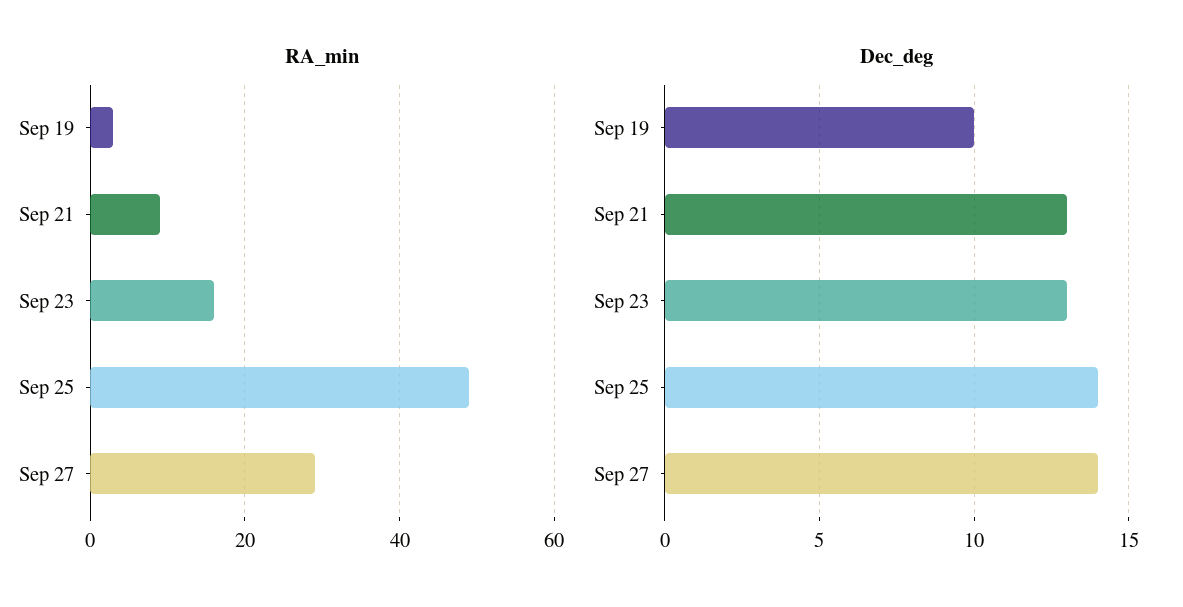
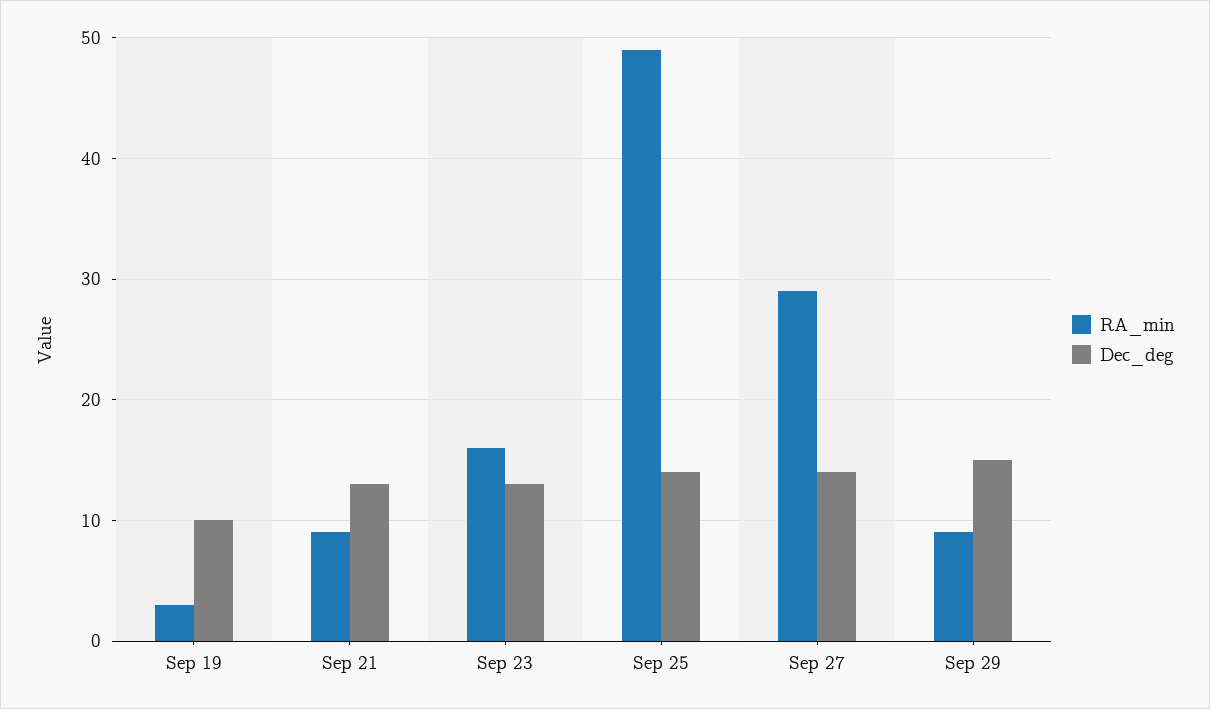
RA_min, Sep 29: none -> 9
Dec_deg, Sep 29: none -> 15

